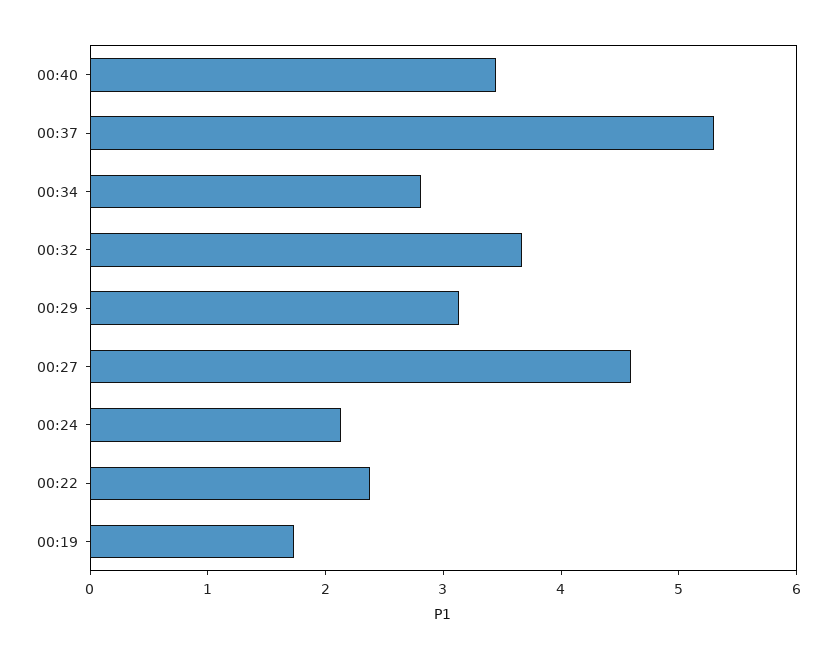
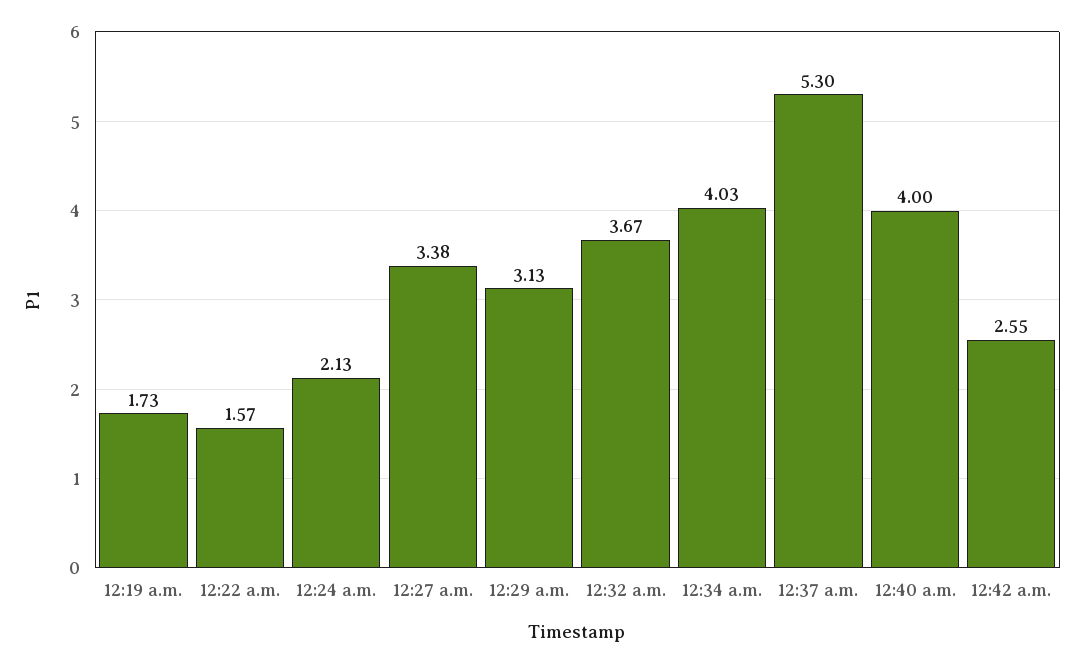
00:40: 3.4 -> 4
00:34: 2.8 -> 4.03
00:27: 4.6 -> 3.38
00:22: 2.4 -> 1.57
12:42 a.m.: none -> 2.55

